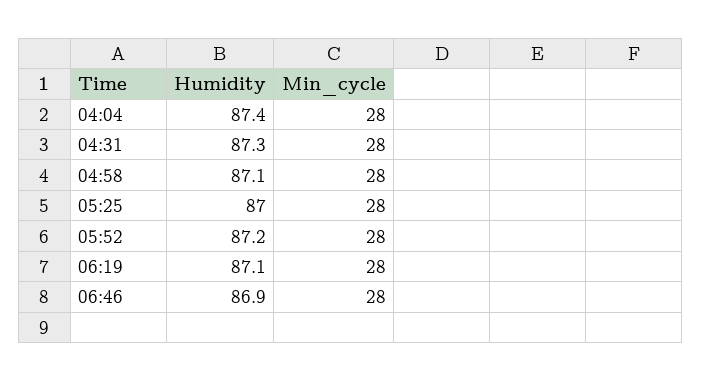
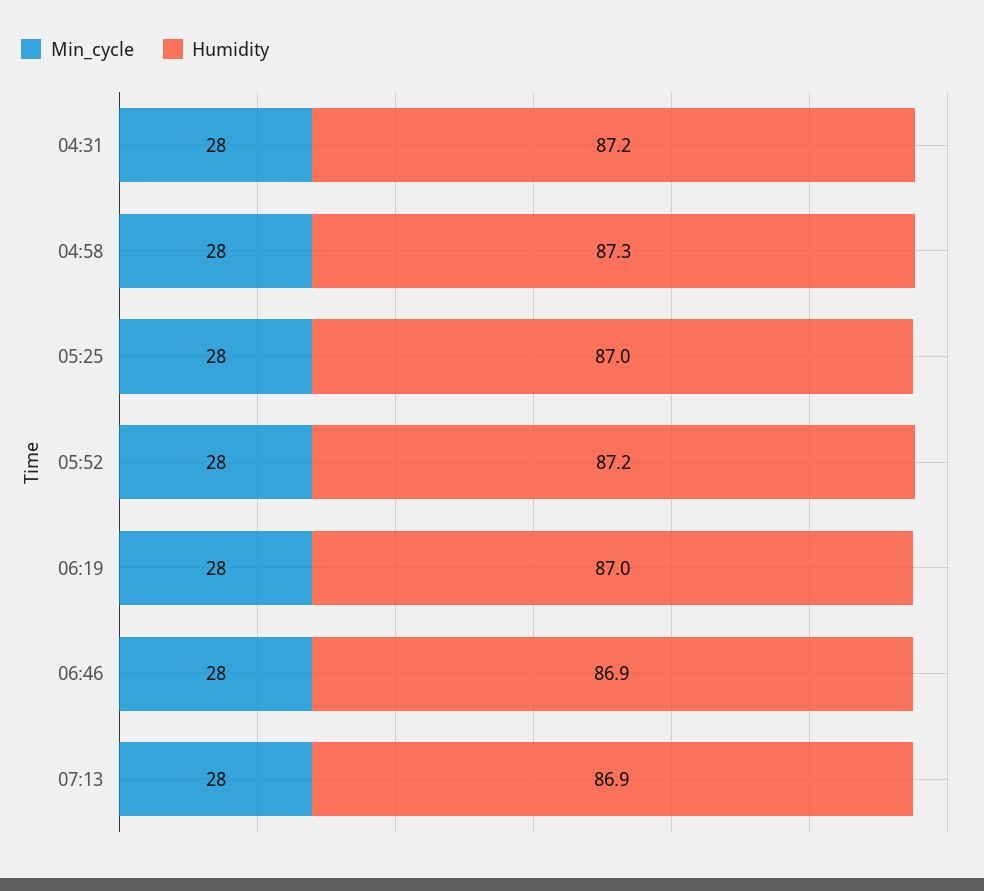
Humidity, 04:04: 87.4 -> none
Min_cycle, 04:04: 28 -> none
Humidity, 04:31: 87.3 -> 87.2
Humidity, 04:58: 87.1 -> 87.3
Humidity, 06:19: 87.1 -> 87
Min_cycle, 07:13: none -> 28
Humidity, 07:13: none -> 86.9

